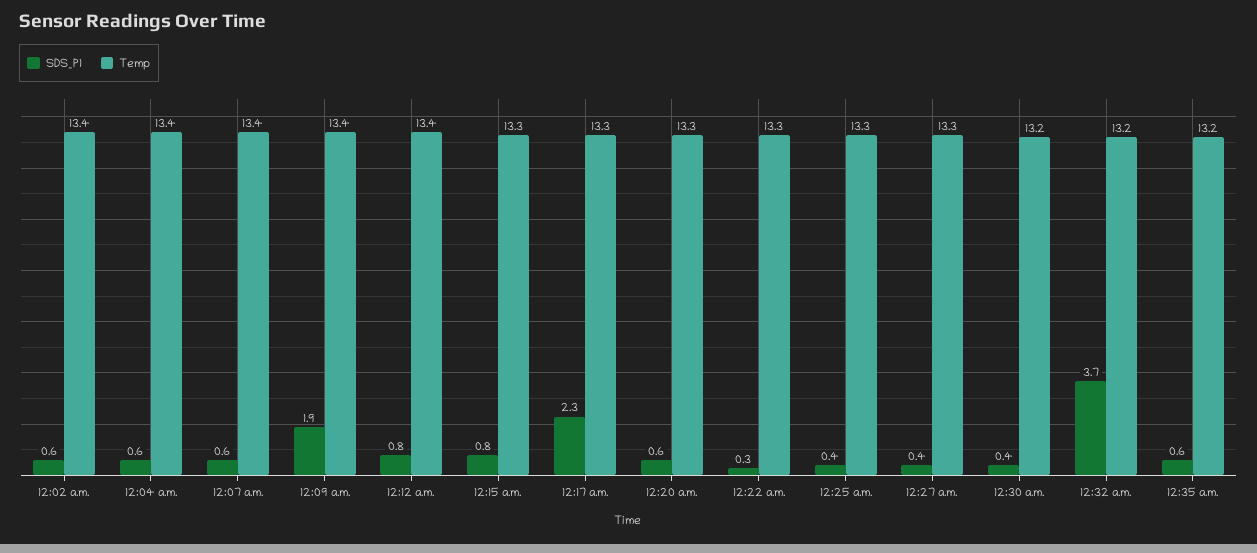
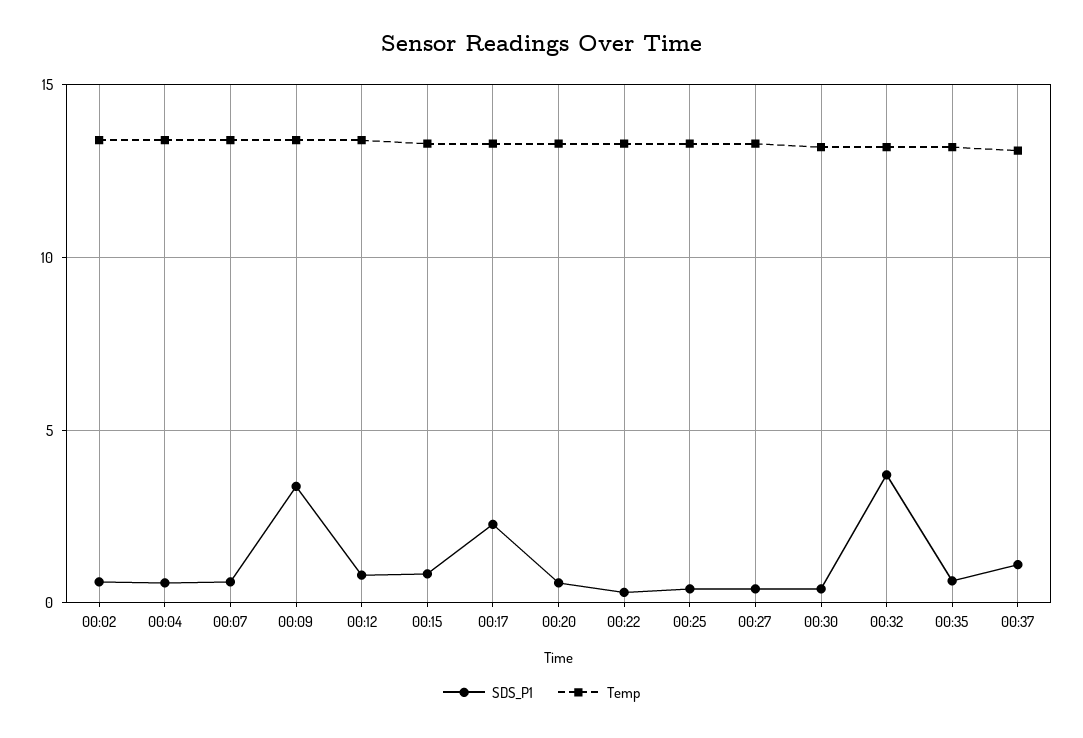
SDS_P1, 12:09 a.m.: 1.9 -> 3.5
SDS_P1, 00:37: none -> 1
Temp, 00:37: none -> 13

